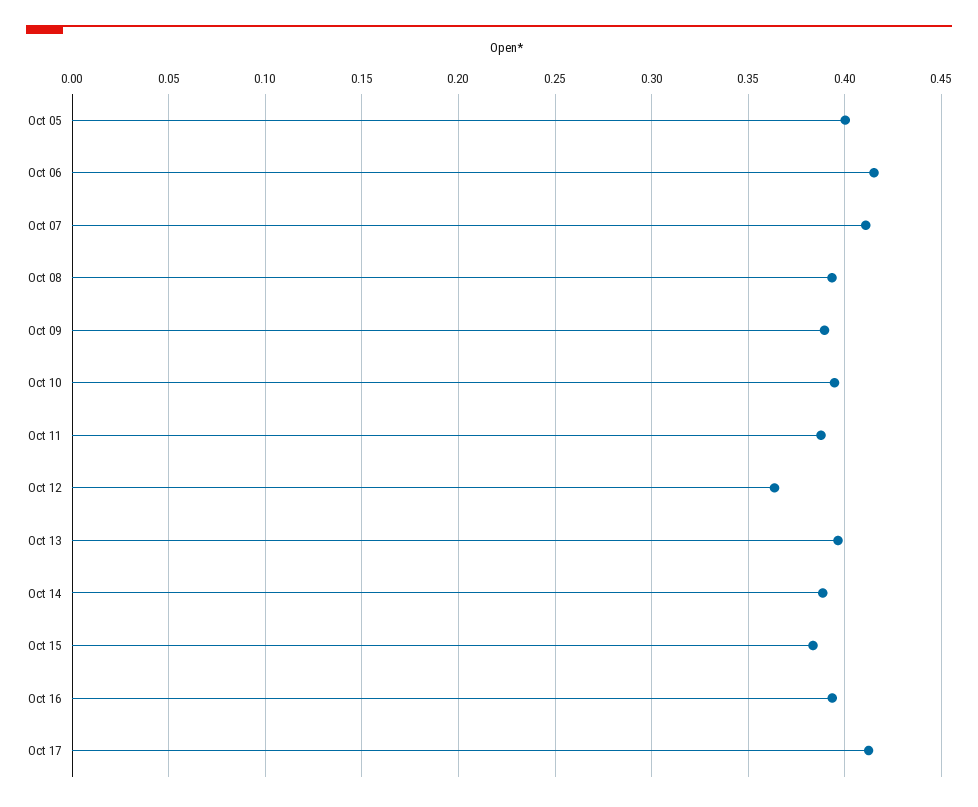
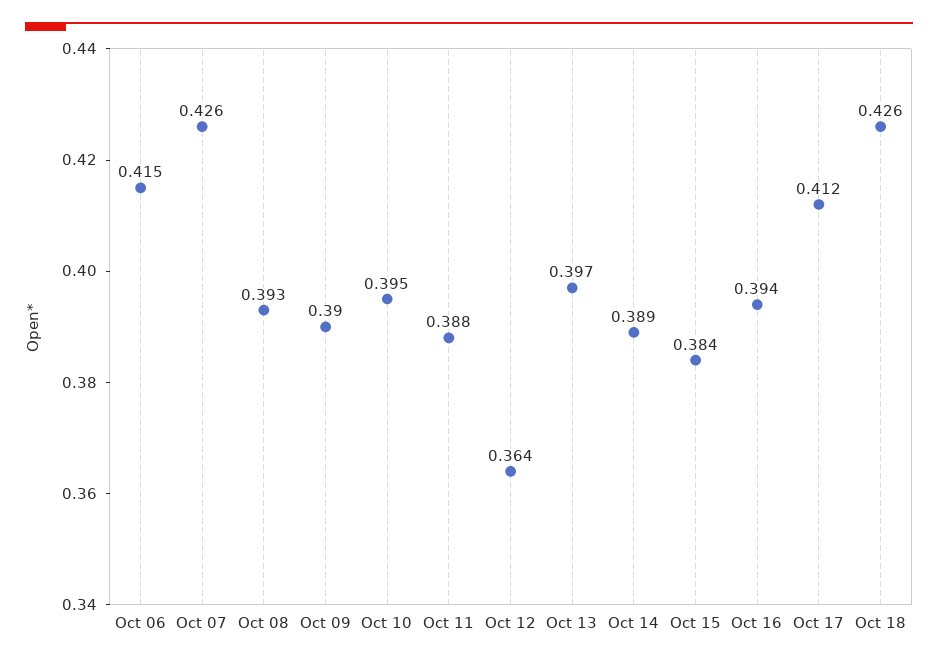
Oct 05: 0.4 -> none
Oct 07: 0.41 -> 0.426
Oct 18: none -> 0.426

